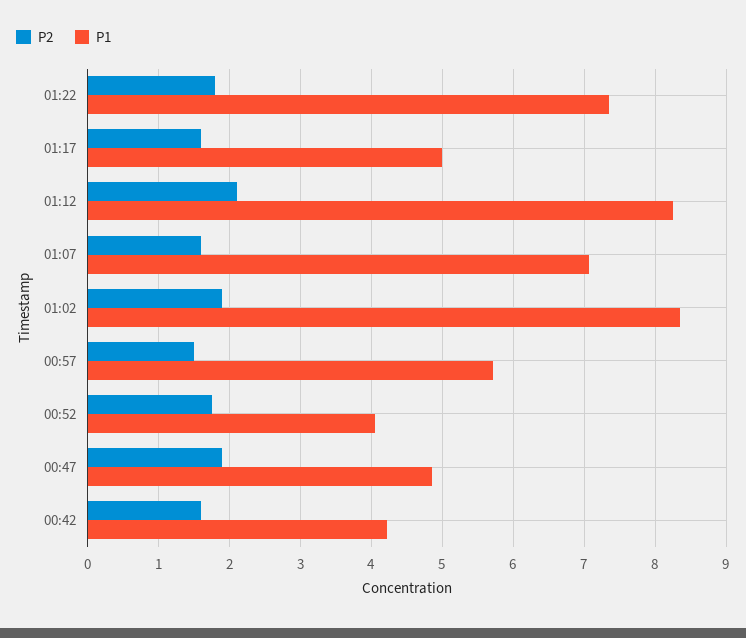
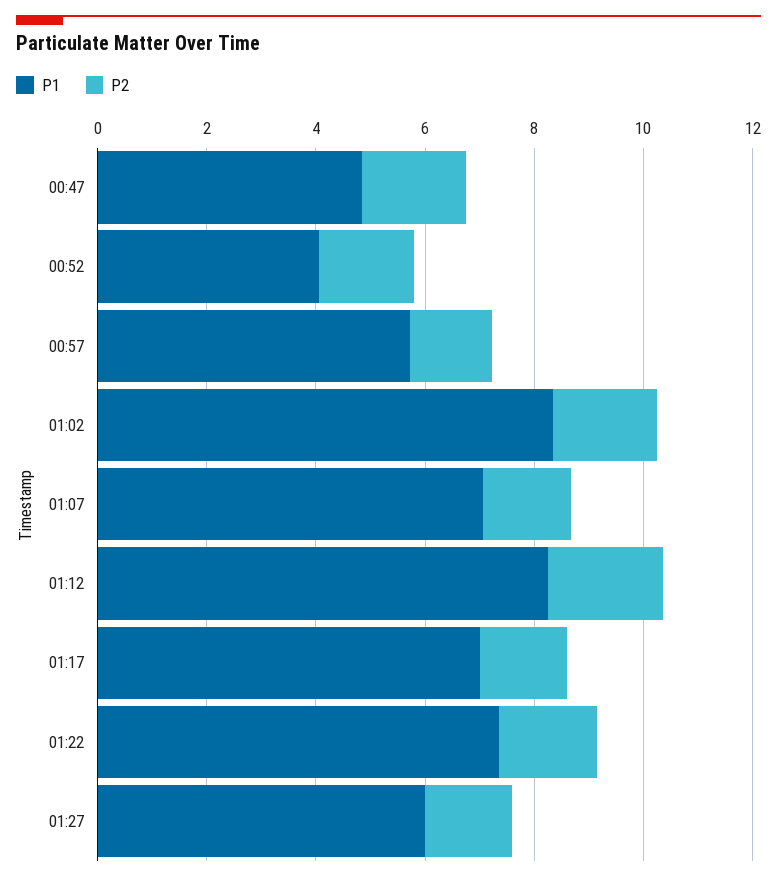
P1, 01:17: 5 -> 7
P2, 00:42: 1.6 -> none
P1, 00:42: 4.2 -> none
P1, 01:27: none -> 6
P2, 01:27: none -> 1.5

